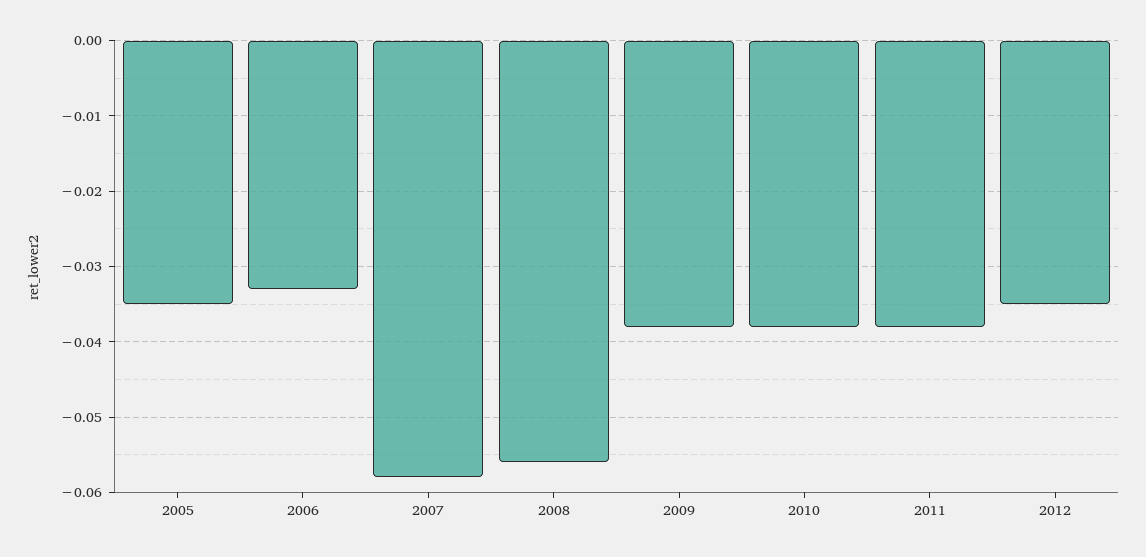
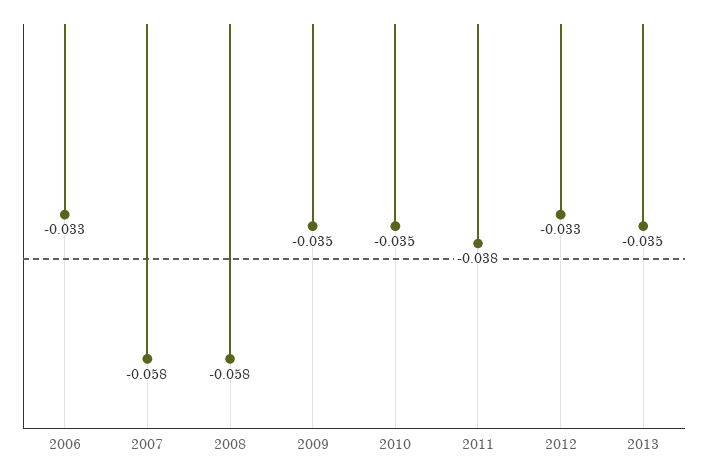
2005: -0.035 -> none
2008: -0.056 -> -0.058
2009: -0.038 -> -0.035
2010: -0.038 -> -0.035
2012: -0.035 -> -0.033
2013: none -> -0.035

